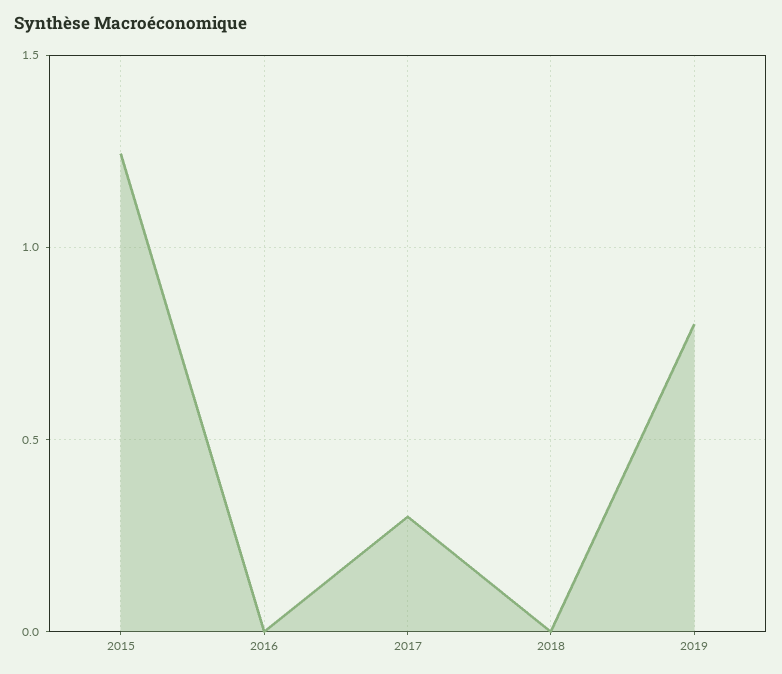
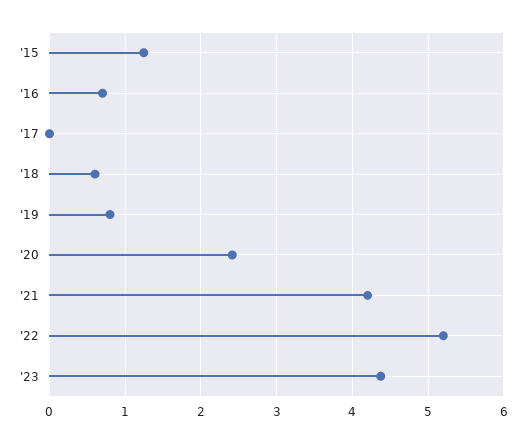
2016: 0 -> 0.7
2017: 0.3 -> 0
2018: 0 -> 0.6
'20: none -> 2.4
'21: none -> 4.2
'22: none -> 5.2
'23: none -> 4.4

